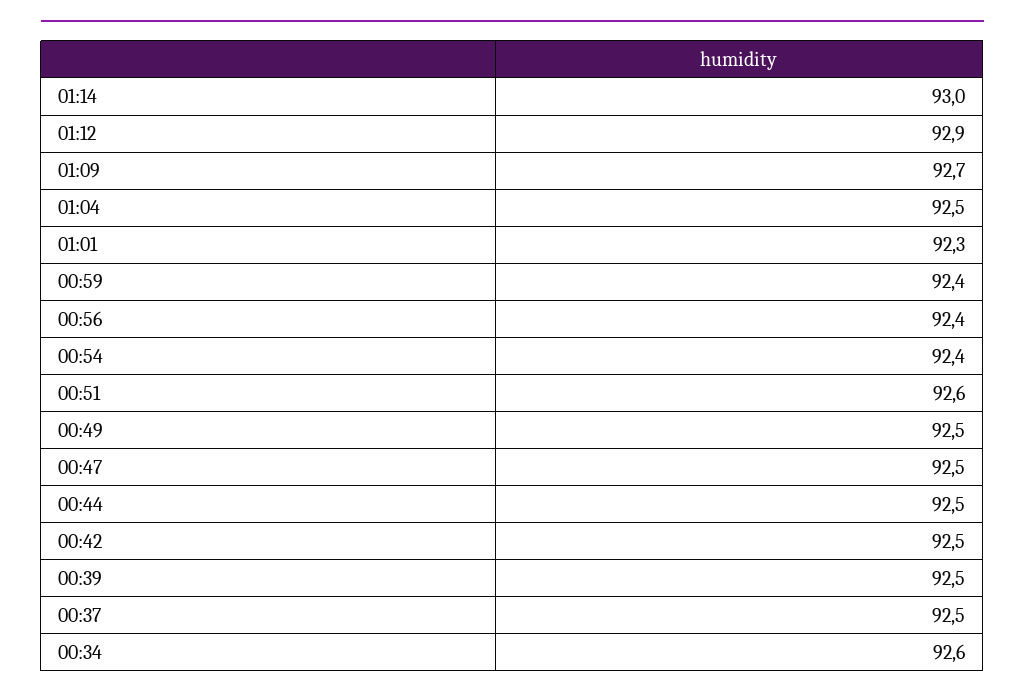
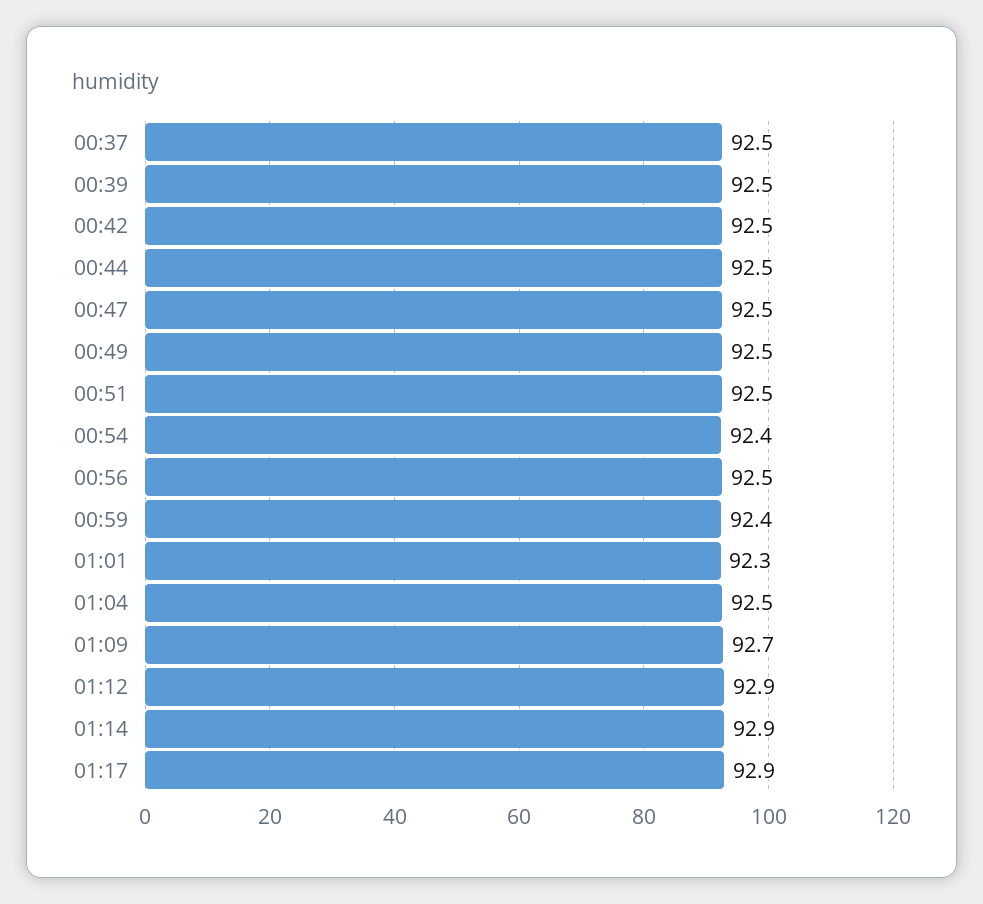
01:14: 93 -> 92.9
00:56: 92.4 -> 92.5
00:51: 92.6 -> 92.5
00:34: 92.6 -> none
01:17: none -> 92.9

